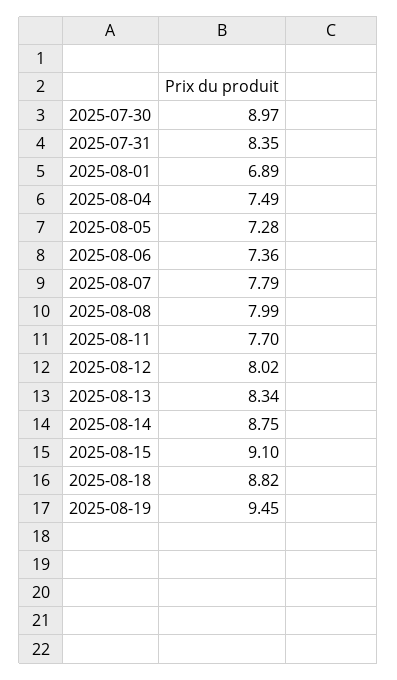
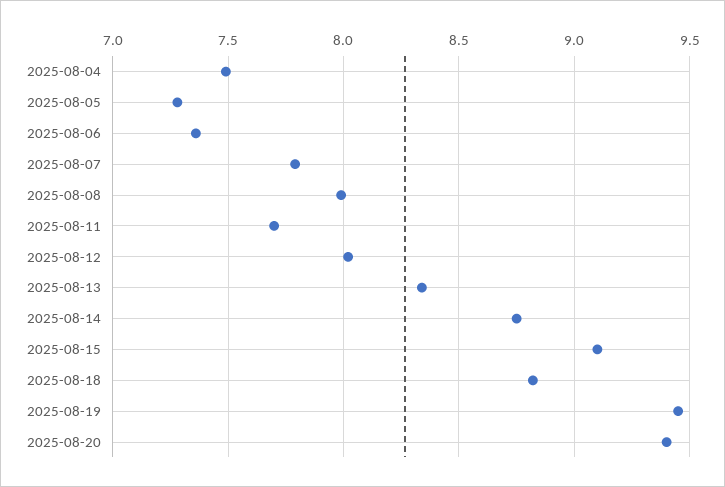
2025-07-30: 8.97 -> none
2025-07-31: 8.35 -> none
2025-08-01: 6.89 -> none
2025-08-20: none -> 9.4

